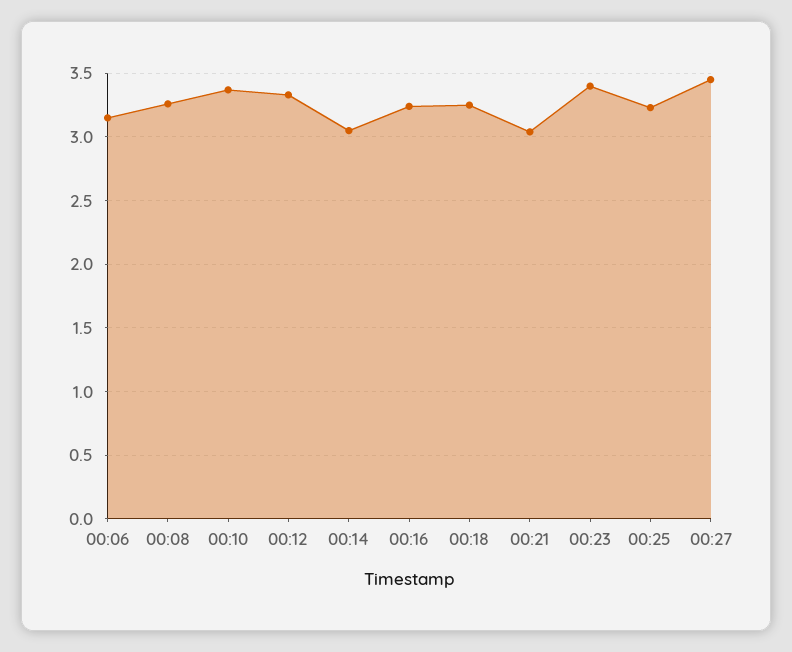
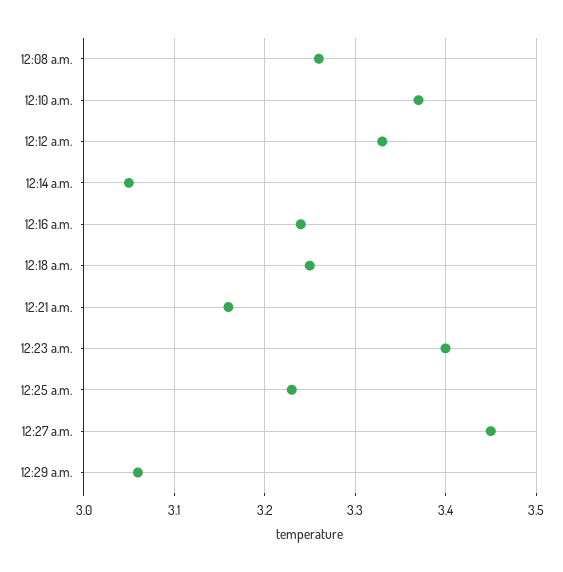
00:06: 3.15 -> none
00:21: 3.05 -> 3.16
12:29 a.m.: none -> 3.06

